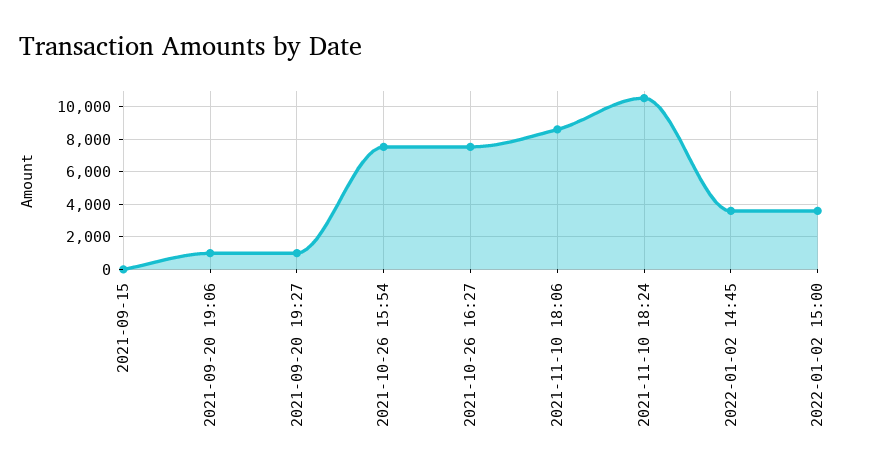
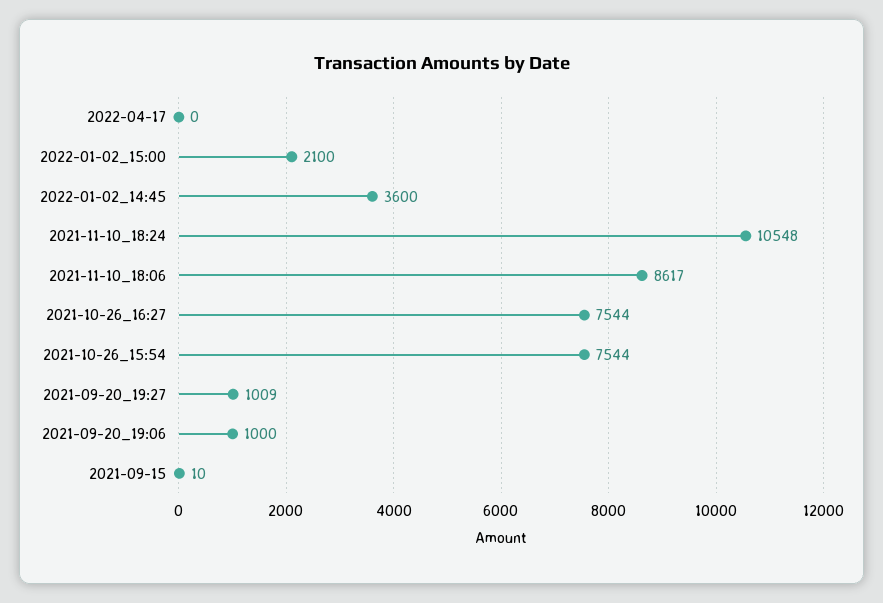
2022-01-02 15:00: 3500 -> 2100
2022-04-17: none -> 0

